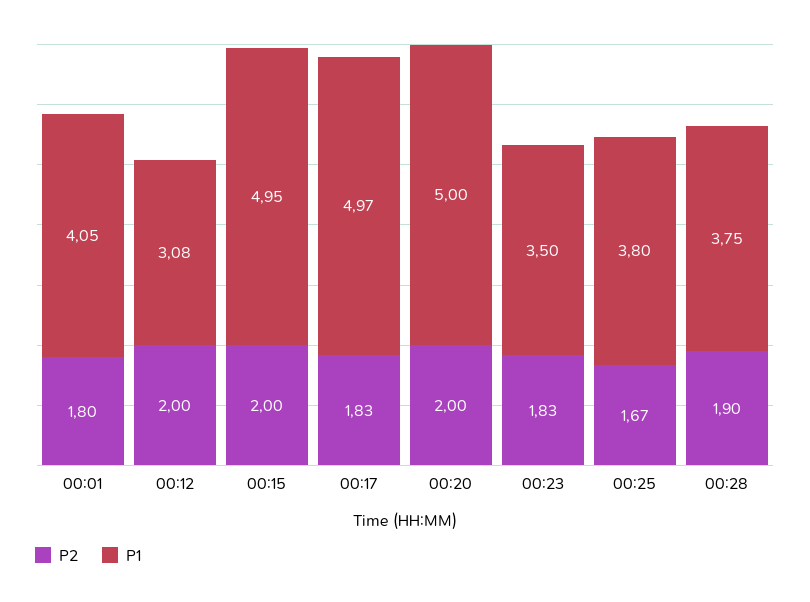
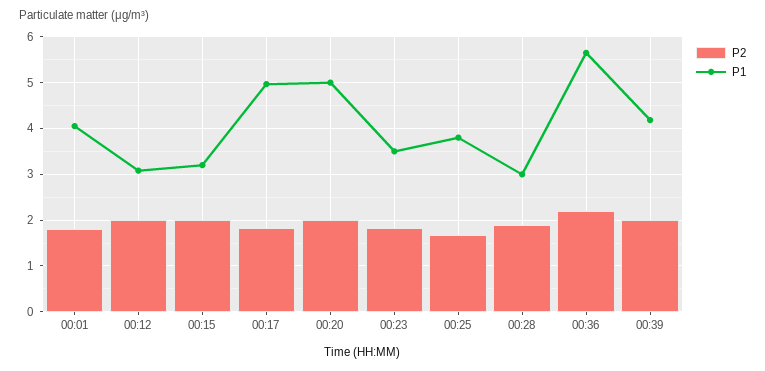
P1, 00:15: 4.95 -> 3.2
P1, 00:28: 3.75 -> 3
P2, 00:36: none -> 2.2
P1, 00:36: none -> 5.6
P2, 00:39: none -> 2
P1, 00:39: none -> 4.2

